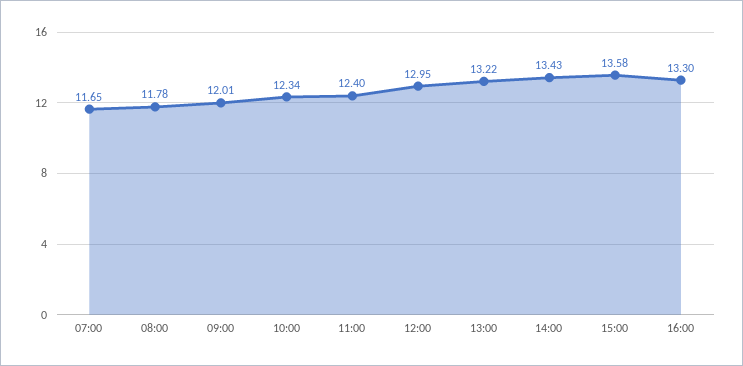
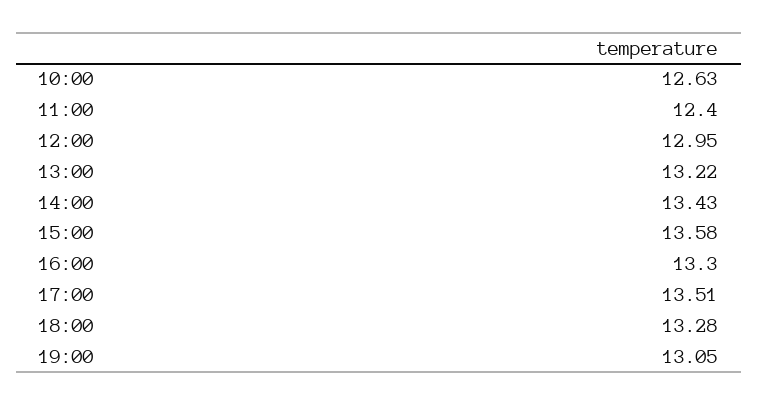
07:00: 11.65 -> none
08:00: 11.78 -> none
09:00: 12.01 -> none
10:00: 12.34 -> 12.63
17:00: none -> 13.51
18:00: none -> 13.28
19:00: none -> 13.05

